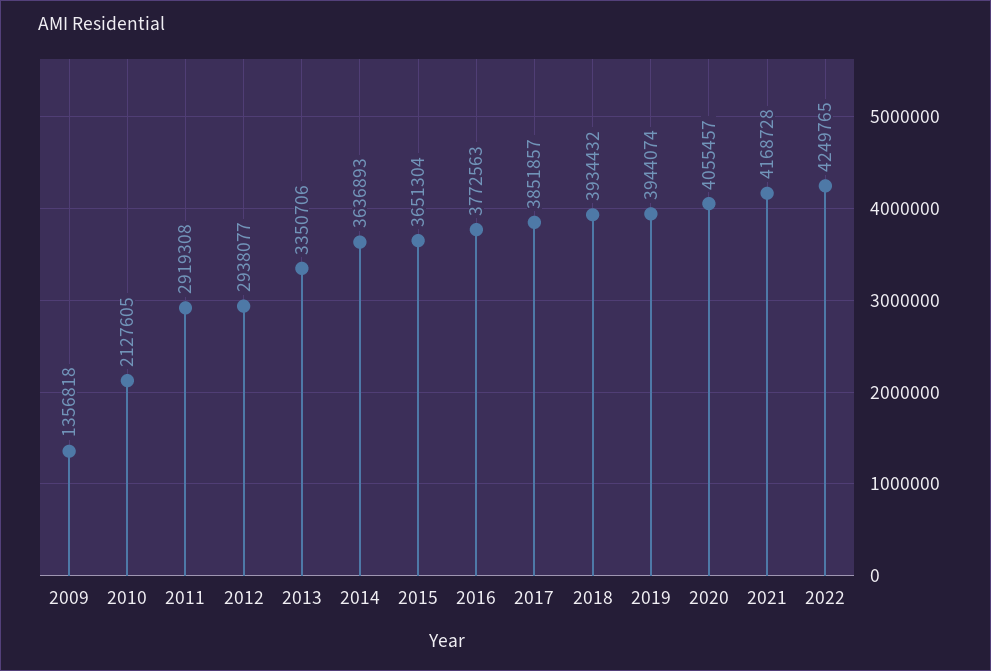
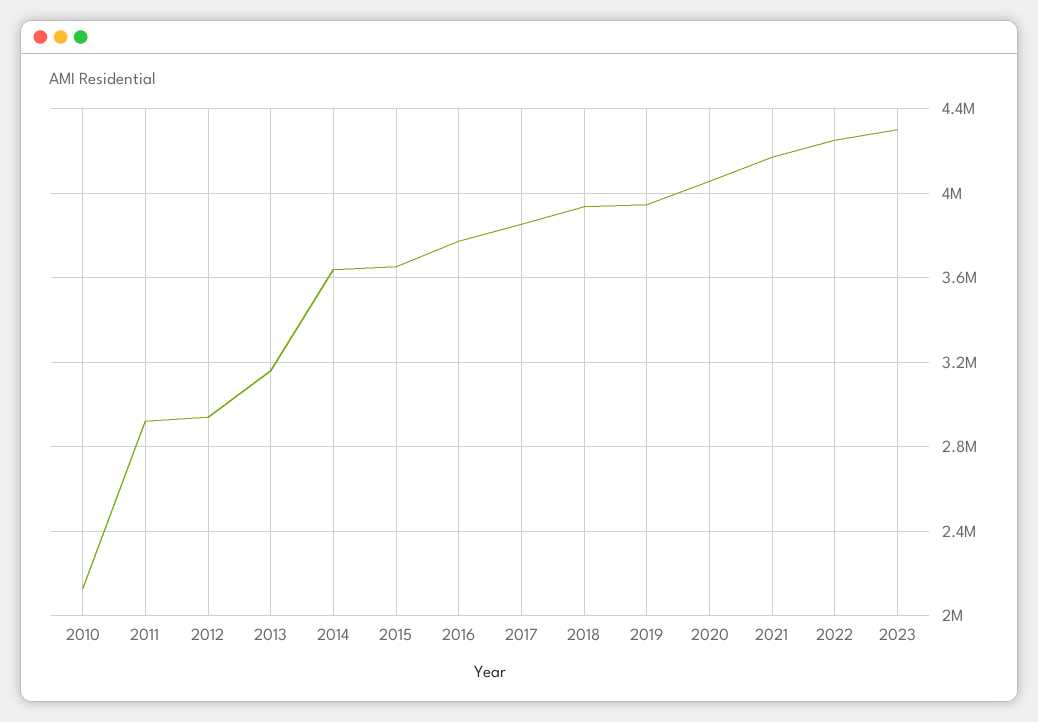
2009: 1356818 -> none
2013: 3350706 -> 3150000
2023: none -> 4300000

